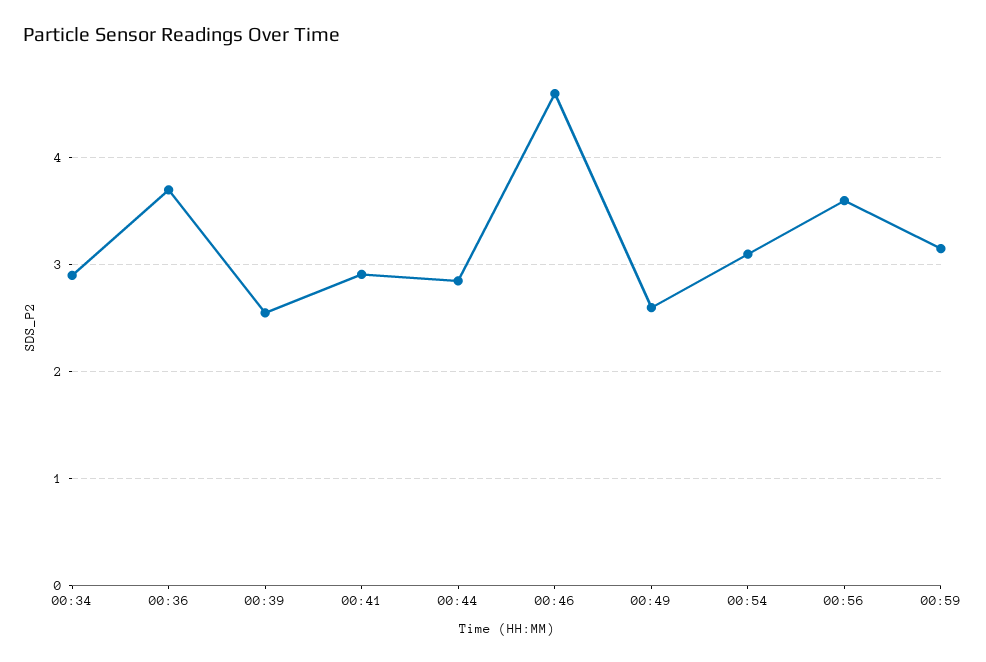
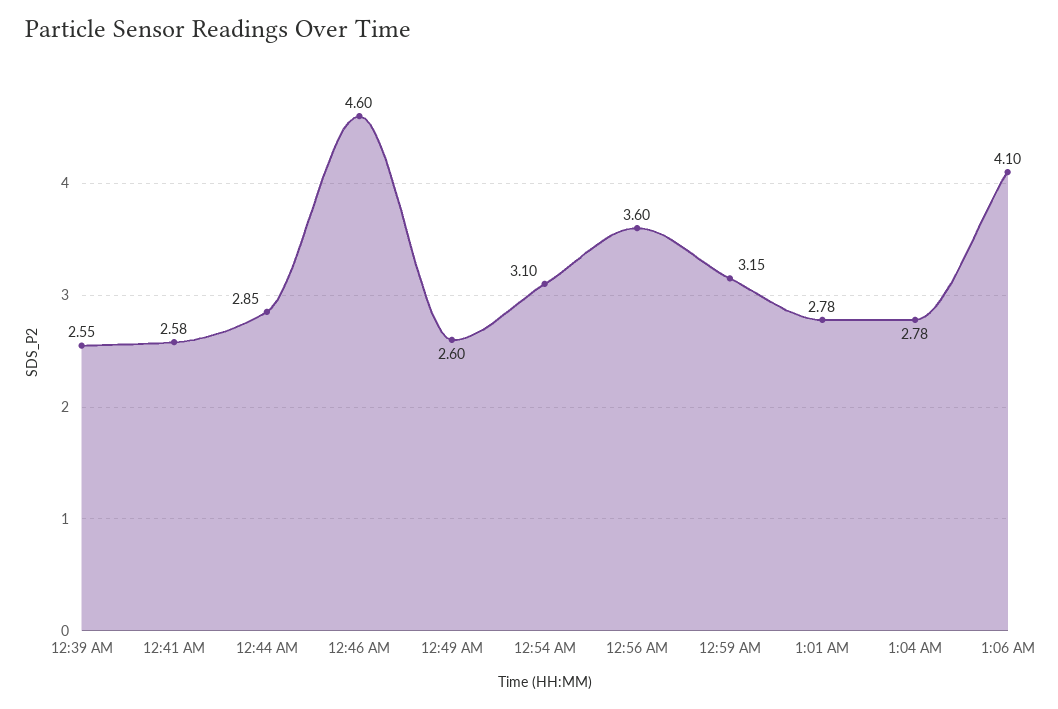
00:34: 2.9 -> none
00:36: 3.7 -> none
00:41: 2.9 -> 2.58
1:01 AM: none -> 2.78
1:04 AM: none -> 2.78
1:06 AM: none -> 4.1

